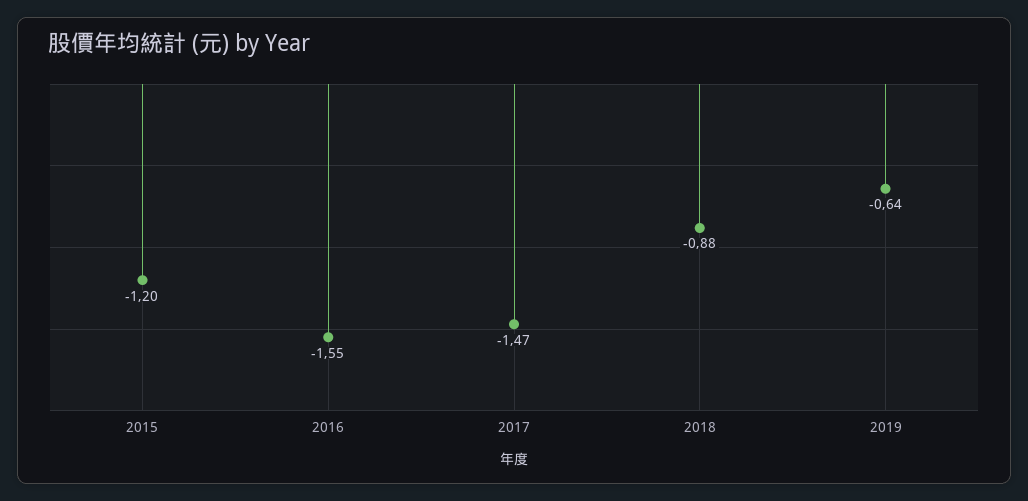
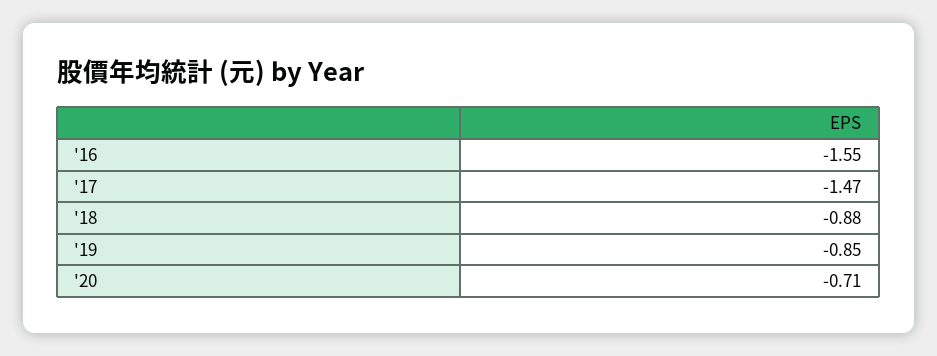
2015: -1.2 -> none
2019: -0.64 -> -0.85
'20: none -> -0.71

